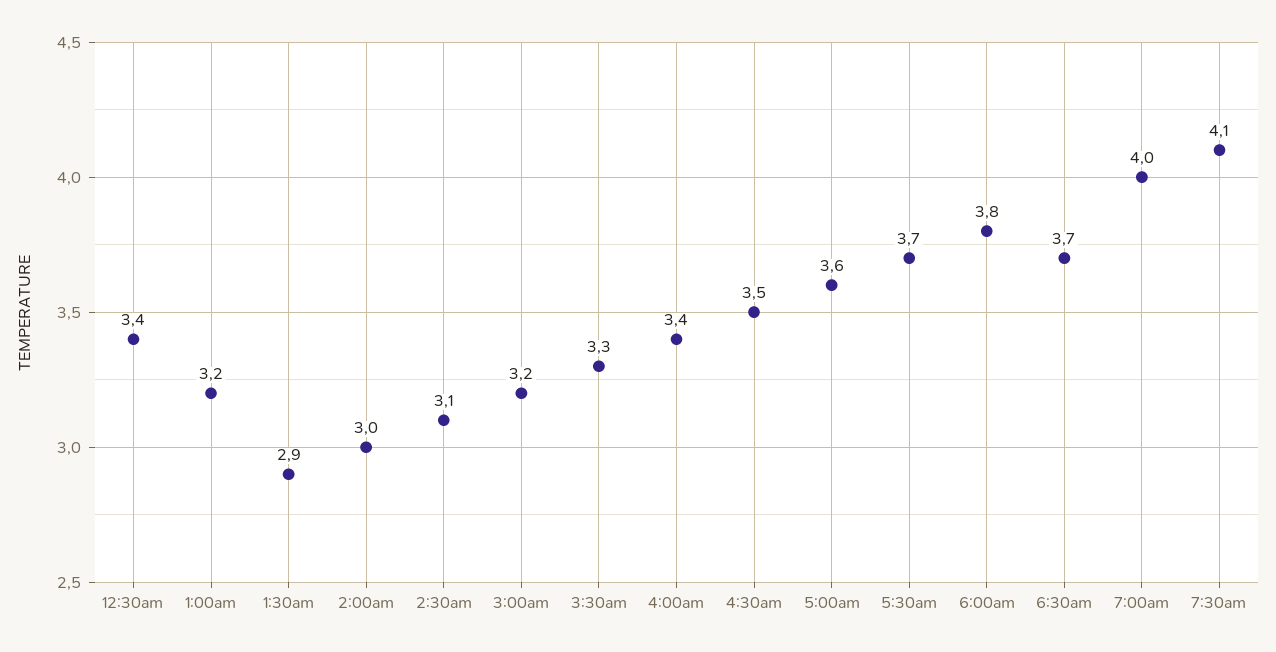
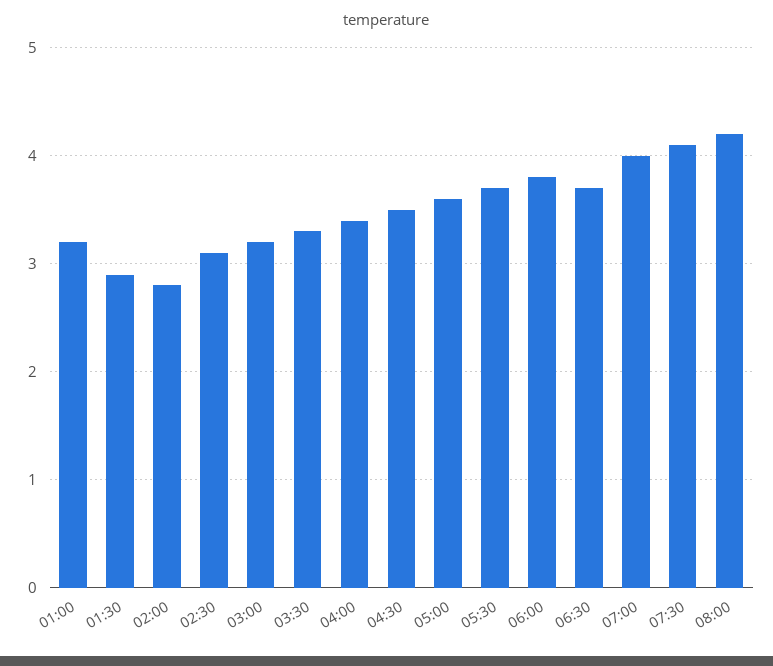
12:30am: 3.4 -> none
2:00am: 3 -> 2.8
08:00: none -> 4.2

